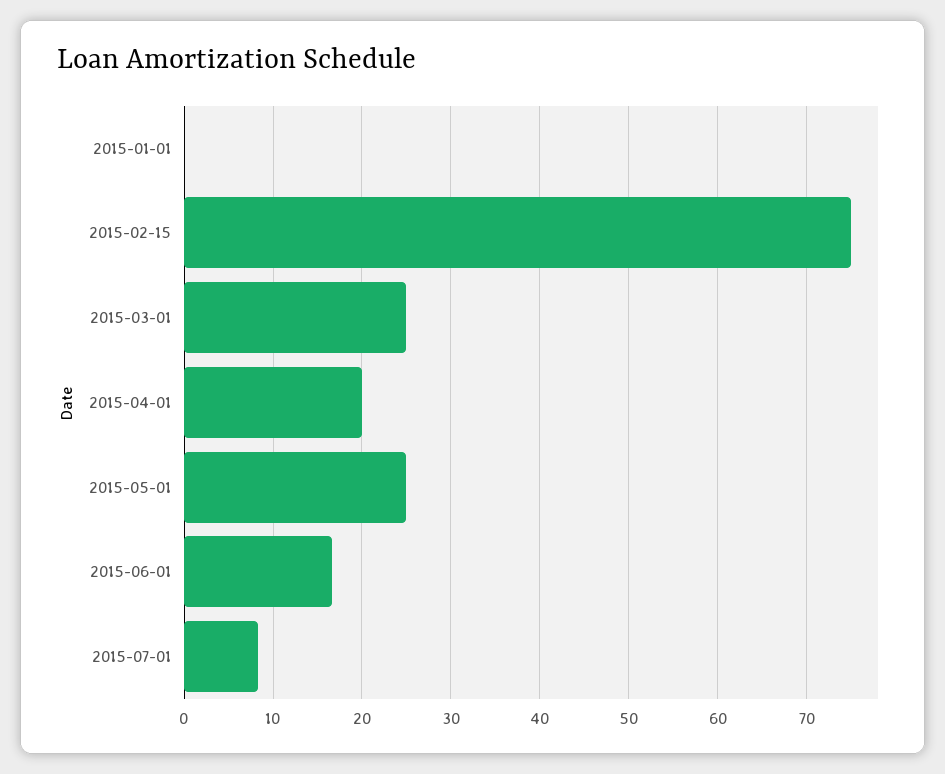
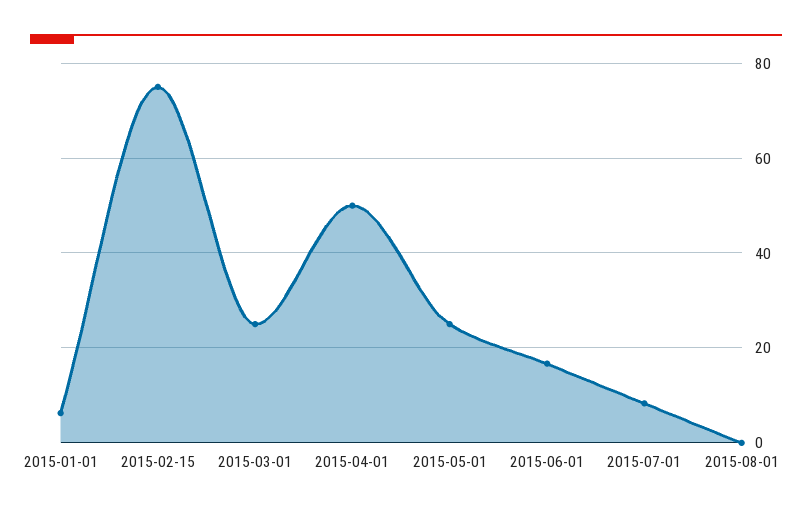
2015-01-01: 0 -> 6
2015-04-01: 20 -> 50
2015-08-01: none -> 0

